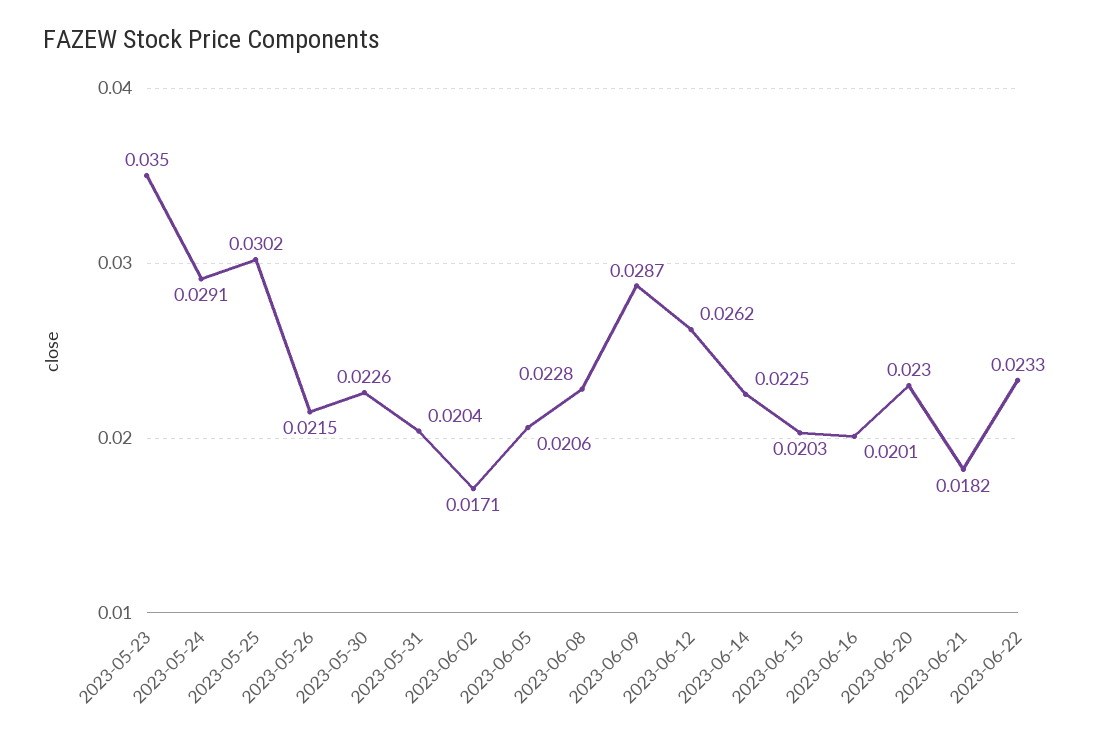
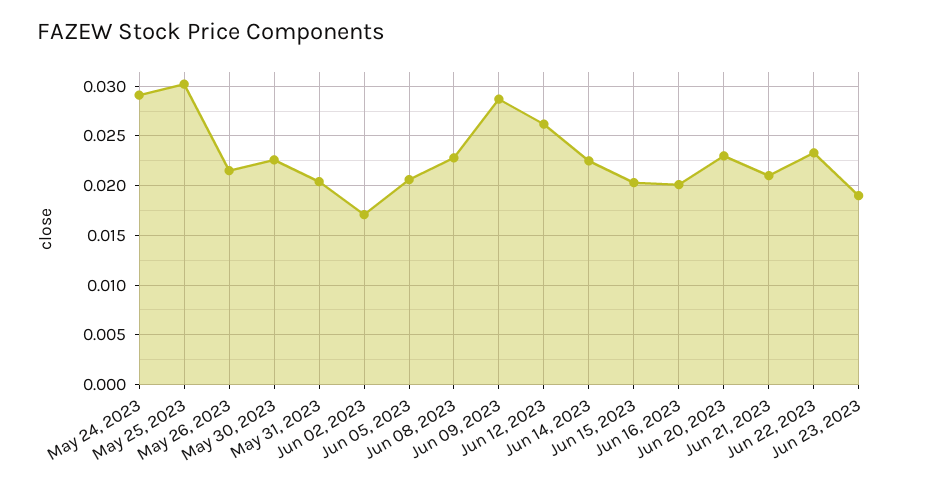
2023-05-23: 0.035 -> none
2023-06-21: 0.0182 -> 0.021
Jun 23, 2023: none -> 0.019

